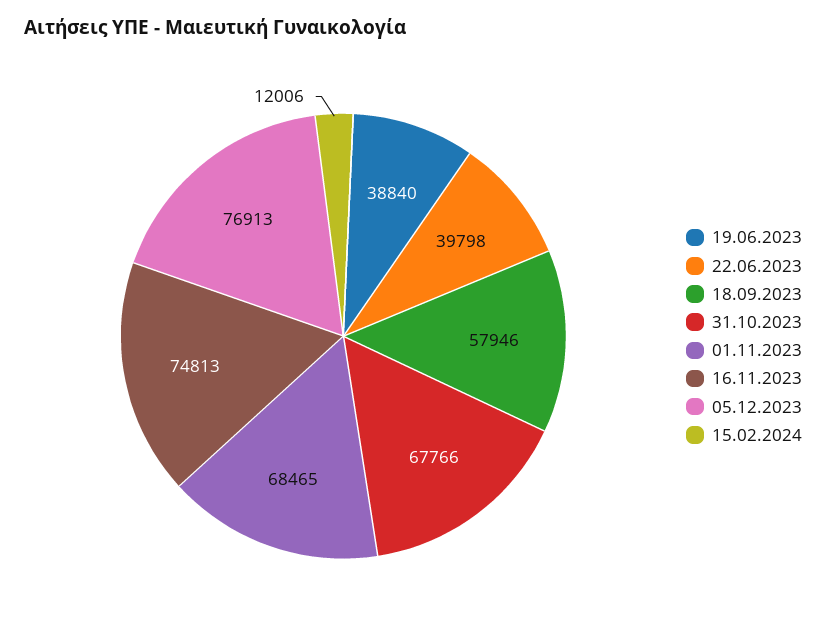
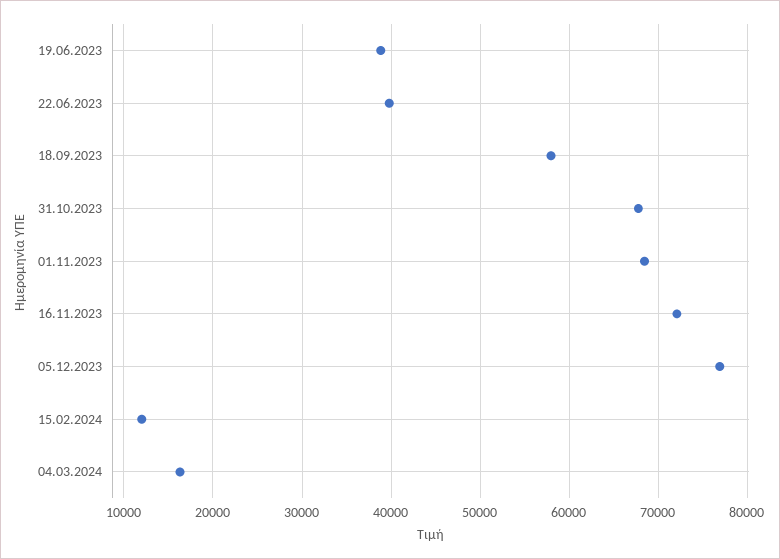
16.11.2023: 74813 -> 72000
04.03.2024: none -> 16000

